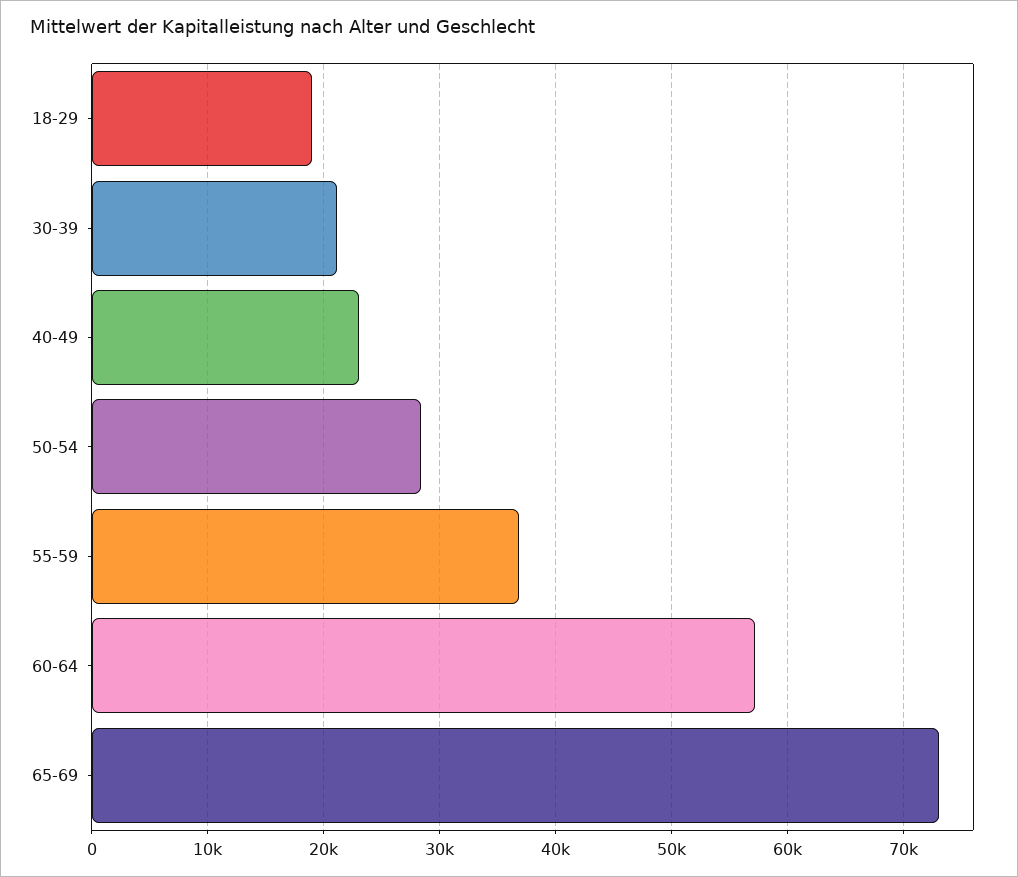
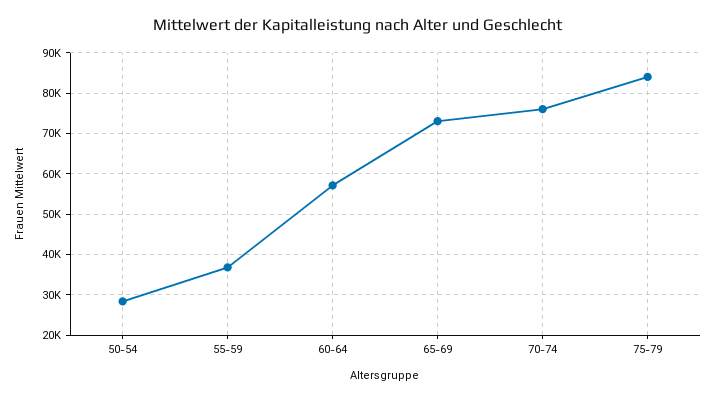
18-29: 19000 -> none
30-39: 21000 -> none
40-49: 23000 -> none
70-74: none -> 76000
75-79: none -> 84000

